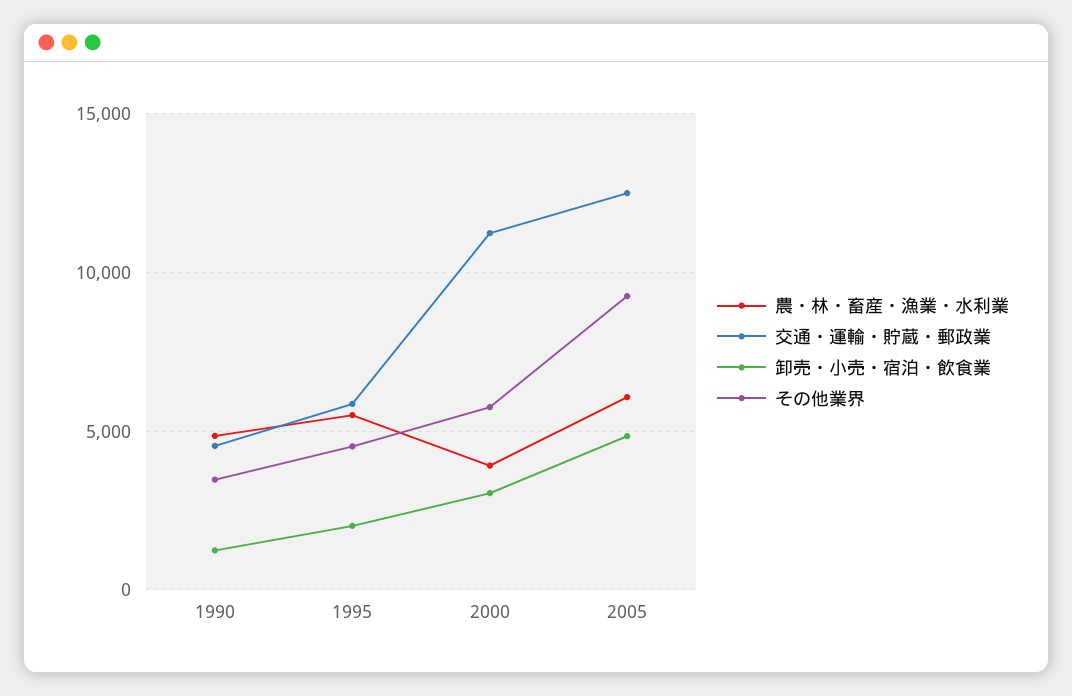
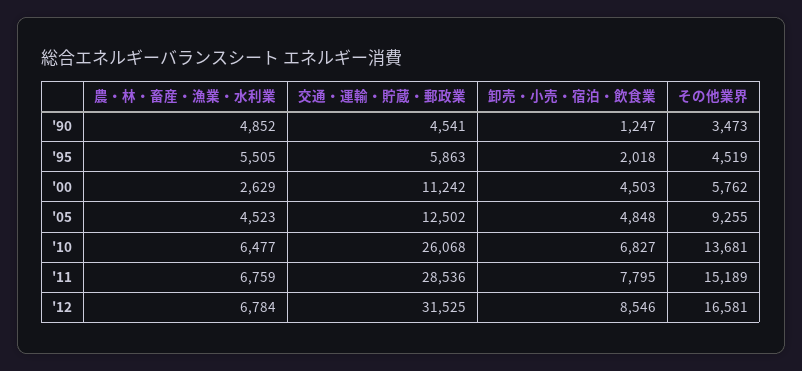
農・林・畜産・漁業・水利業, 2000: 4000 -> 2629
卸売・小売・宿泊・飲食業, 2000: 3000 -> 4503
農・林・畜産・漁業・水利業, 2005: 6000 -> 4523
農・林・畜産・漁業・水利業, '10: none -> 6477
交通・運輸・貯蔵・郵政業, '10: none -> 26068
卸売・小売・宿泊・飲食業, '10: none -> 6827
その他業界, '10: none -> 13681
農・林・畜産・漁業・水利業, '11: none -> 6759
交通・運輸・貯蔵・郵政業, '11: none -> 28536
卸売・小売・宿泊・飲食業, '11: none -> 7795
その他業界, '11: none -> 15189
農・林・畜産・漁業・水利業, '12: none -> 6784
交通・運輸・貯蔵・郵政業, '12: none -> 31525
卸売・小売・宿泊・飲食業, '12: none -> 8546
その他業界, '12: none -> 16581

